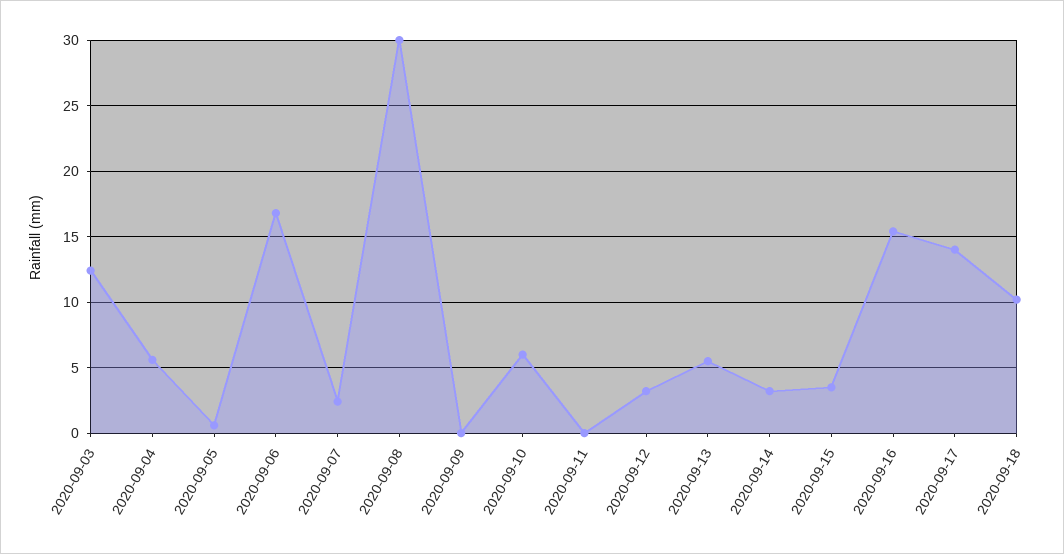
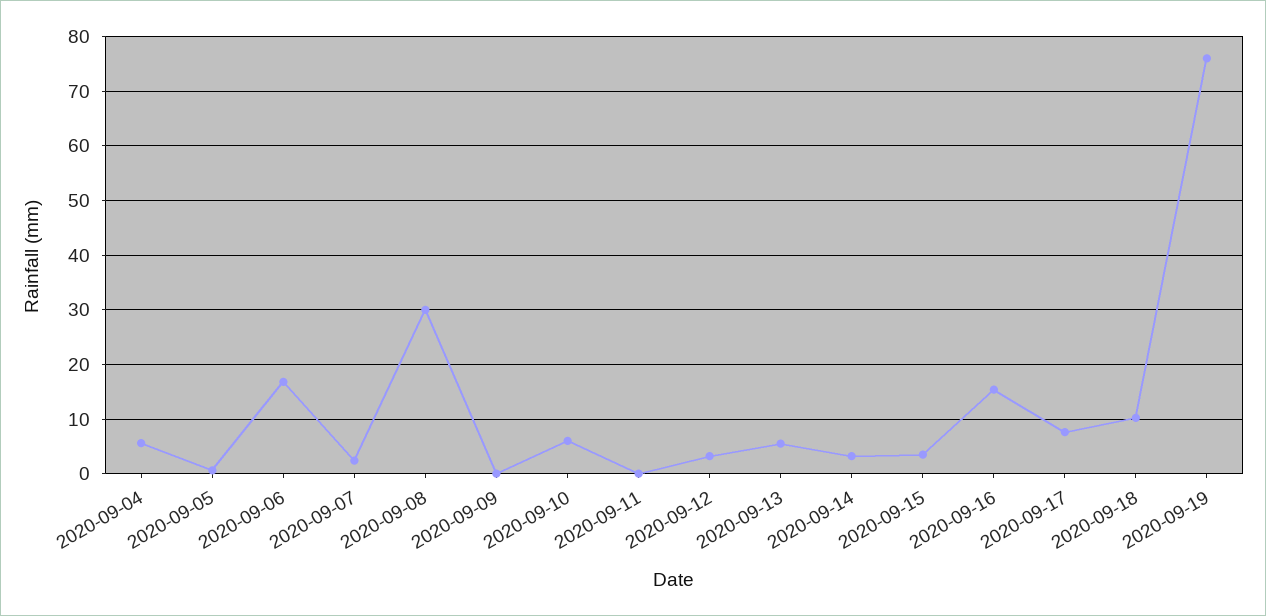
2020-09-03: 12.5 -> none
2020-09-17: 14 -> 8
2020-09-19: none -> 76

